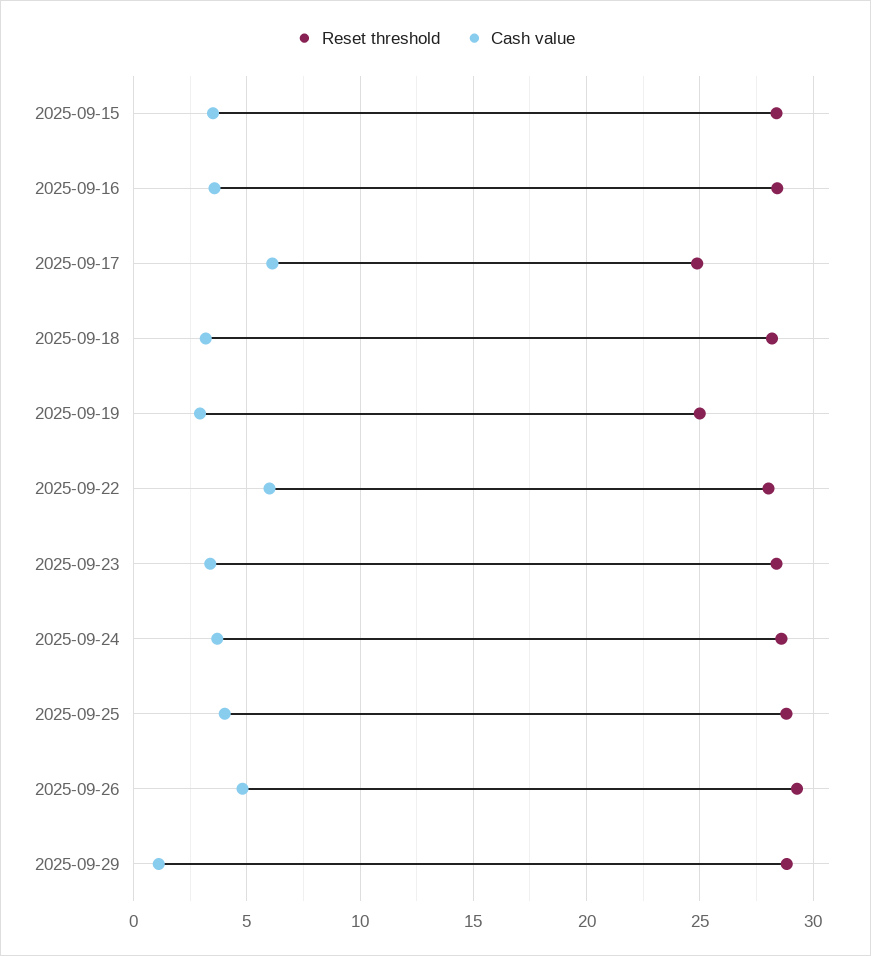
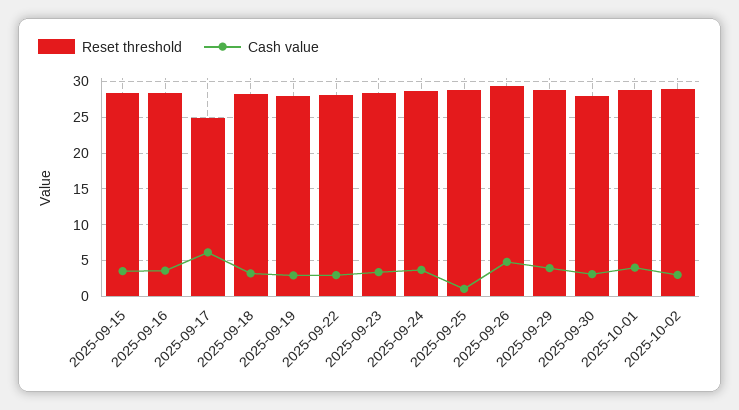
Reset threshold, 2025-09-19: 25 -> 28
Cash value, 2025-09-22: 6 -> 3
Cash value, 2025-09-25: 4 -> 1
Cash value, 2025-09-29: 1 -> 4
Reset threshold, 2025-09-30: none -> 28
Cash value, 2025-09-30: none -> 3
Reset threshold, 2025-10-01: none -> 29
Cash value, 2025-10-01: none -> 4
Reset threshold, 2025-10-02: none -> 29
Cash value, 2025-10-02: none -> 3

